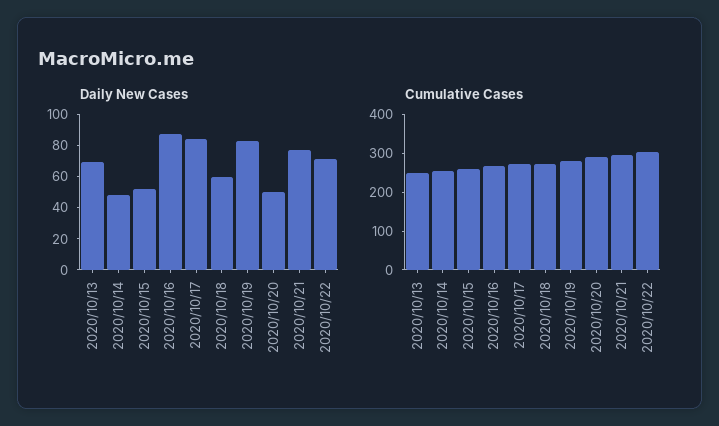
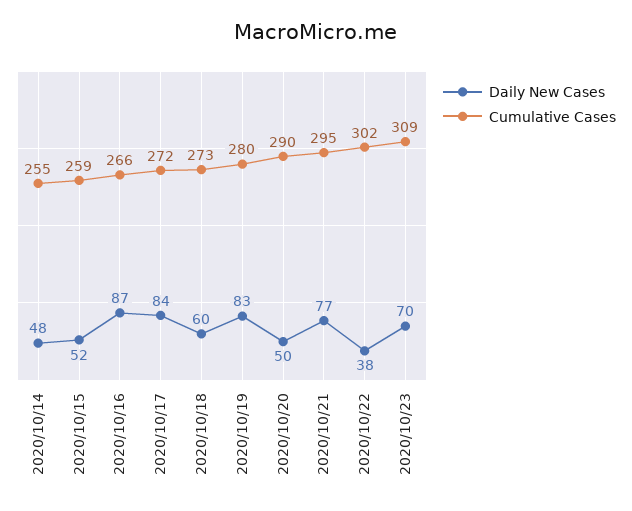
Daily New Cases, 2020/10/13: 70 -> none
Daily New Cases, 2020/10/22: 70 -> 38
Cumulative Cases, 2020/10/13: 250 -> none
Daily New Cases, 2020/10/23: none -> 70
Cumulative Cases, 2020/10/23: none -> 309

